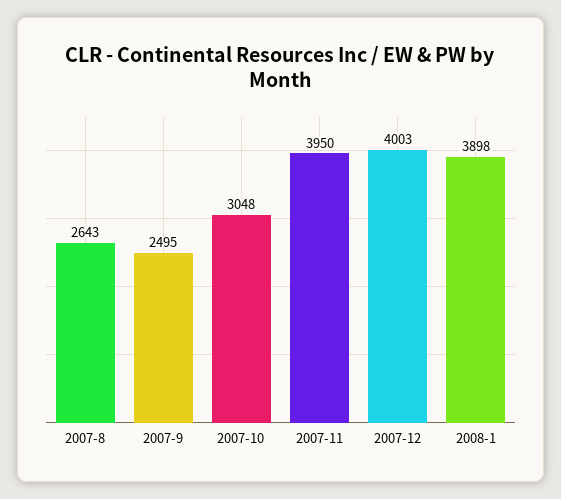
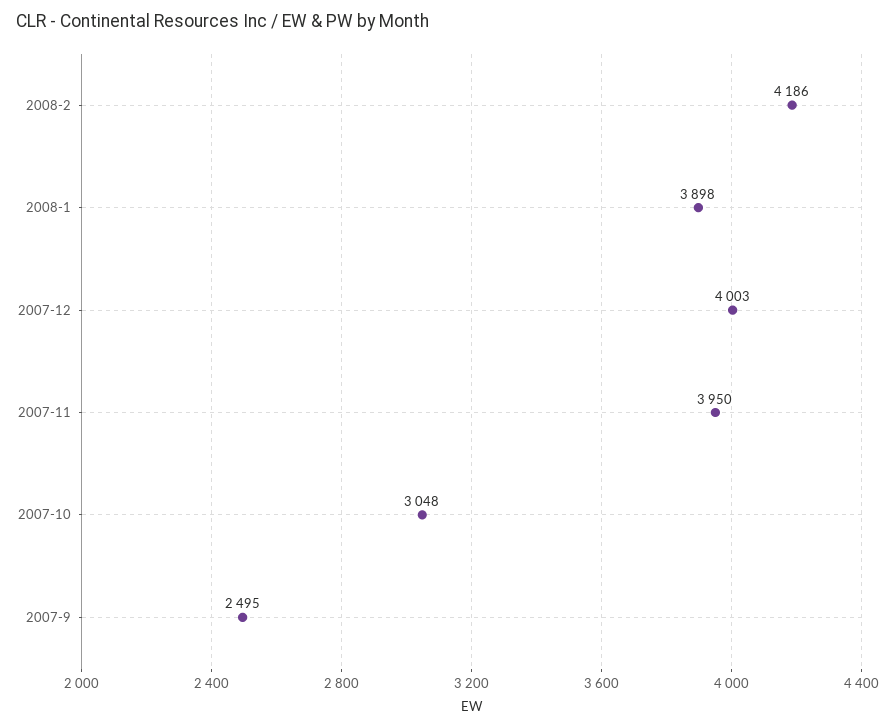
2007-8: 2643 -> none
2008-2: none -> 4186

